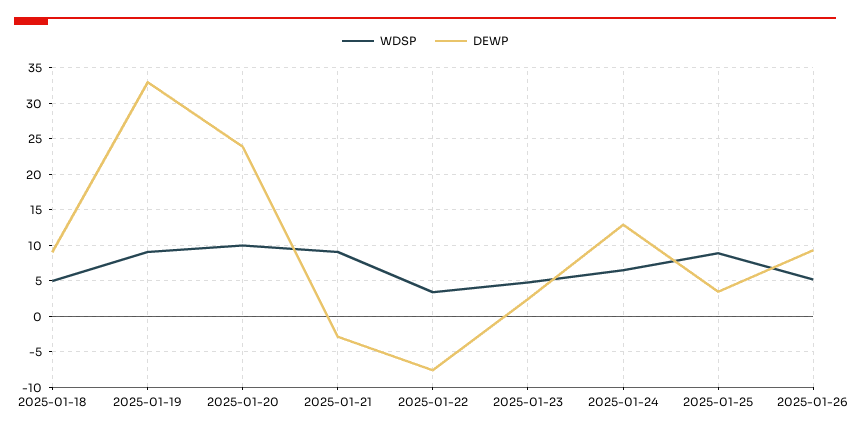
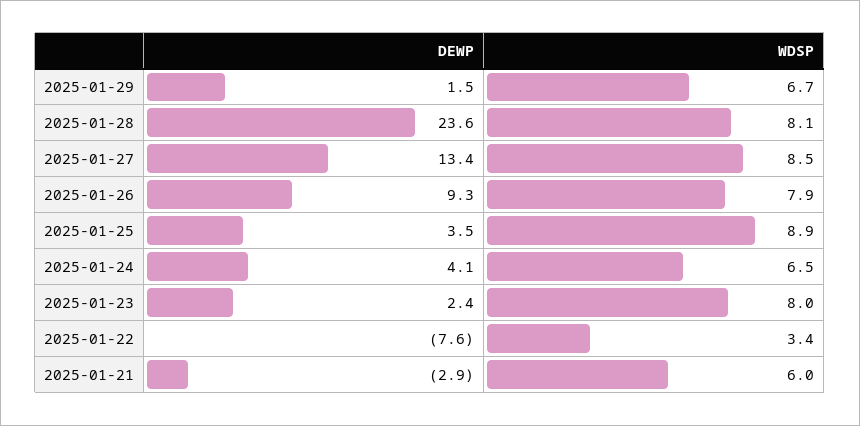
WDSP, 2025-01-18: 5 -> none
DEWP, 2025-01-18: 9 -> none
WDSP, 2025-01-19: 9 -> none
DEWP, 2025-01-19: 33 -> none
WDSP, 2025-01-20: 10 -> none
DEWP, 2025-01-20: 24 -> none
WDSP, 2025-01-21: 9 -> 6
WDSP, 2025-01-23: 5 -> 8
DEWP, 2025-01-24: 13 -> 4.1
WDSP, 2025-01-26: 5 -> 7.9
DEWP, 2025-01-29: none -> 1.5
WDSP, 2025-01-29: none -> 6.7
DEWP, 2025-01-28: none -> 23.6
WDSP, 2025-01-28: none -> 8.1
DEWP, 2025-01-27: none -> 13.4
WDSP, 2025-01-27: none -> 8.5

